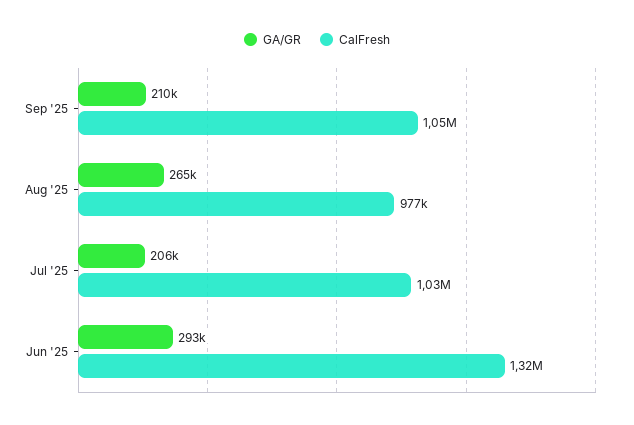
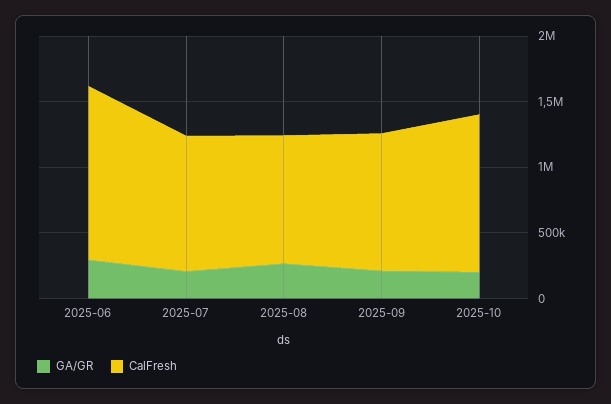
GA/GR, 2025-10: none -> 200000
CalFresh, 2025-10: none -> 1200000

